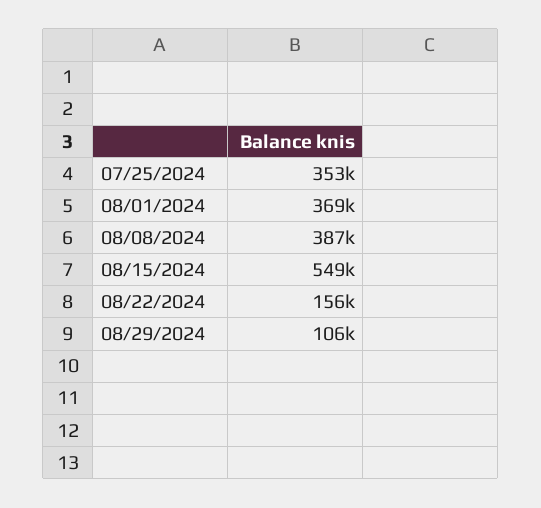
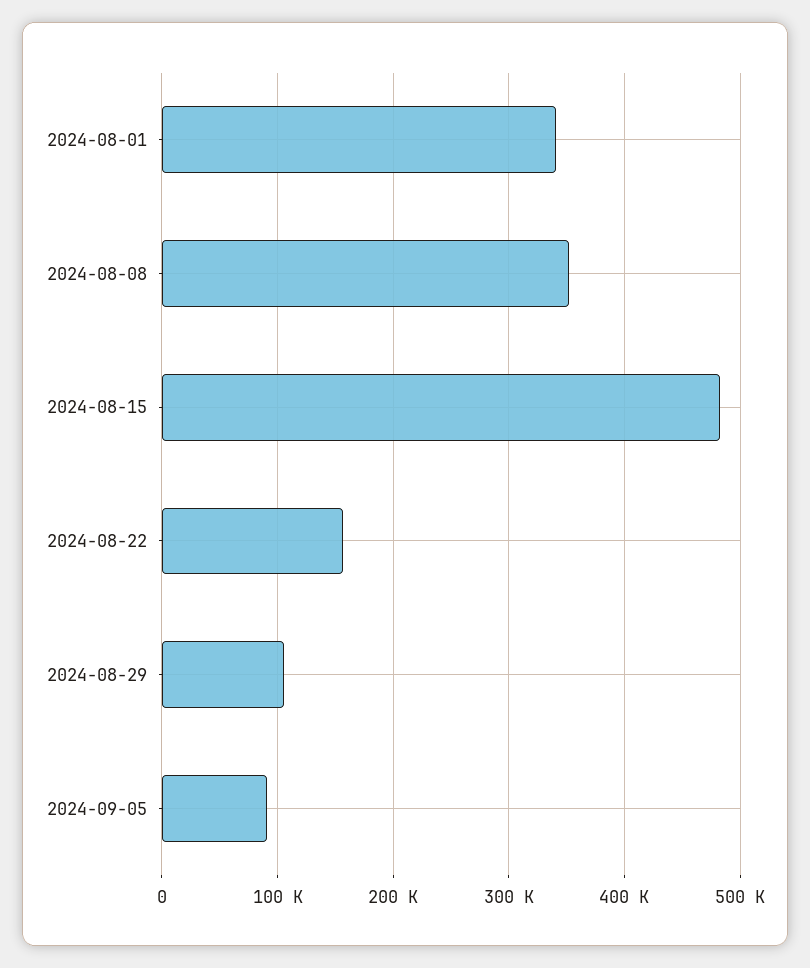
07/25/2024: 353000 -> none
08/01/2024: 369000 -> 340000
08/08/2024: 387000 -> 350000
08/15/2024: 549000 -> 480000
2024-09-05: none -> 90000

